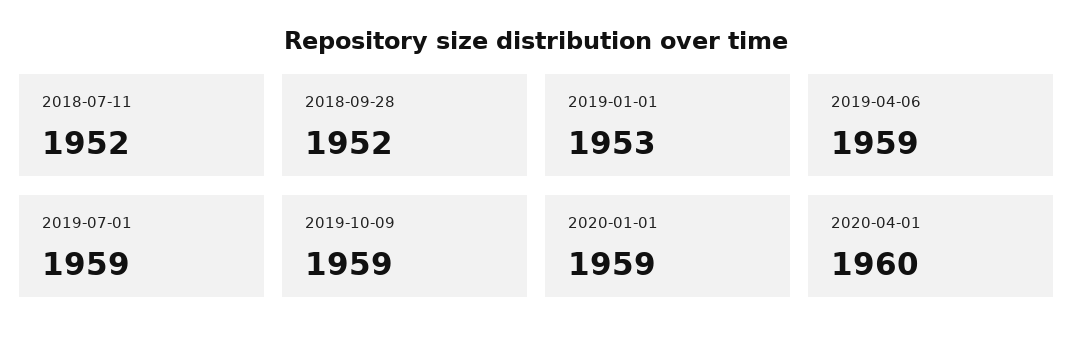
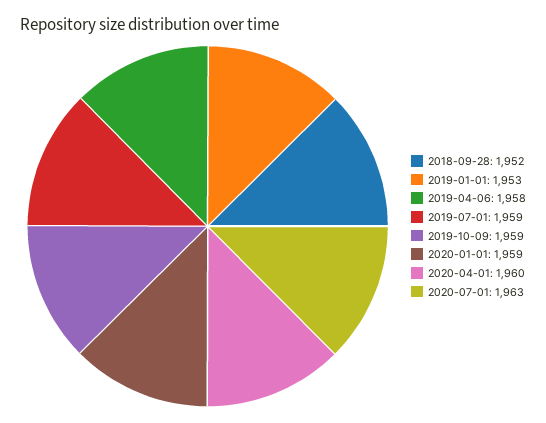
2018-07-11: 1952 -> none
2019-04-06: 1959 -> 1958
2020-07-01: none -> 1963

